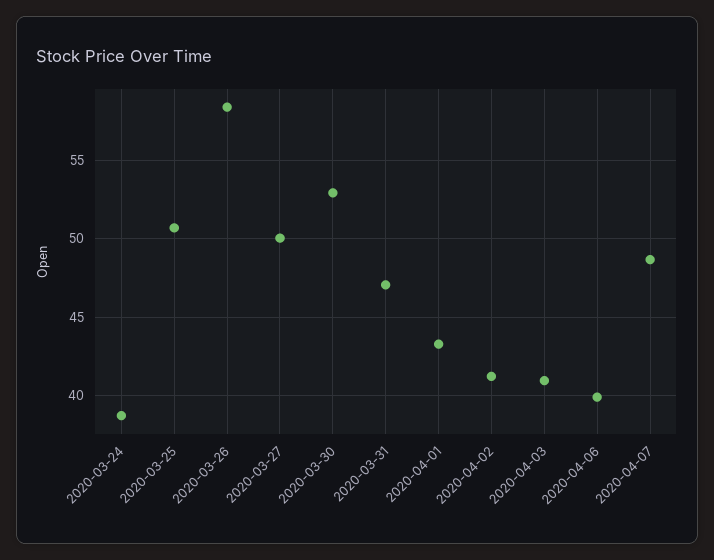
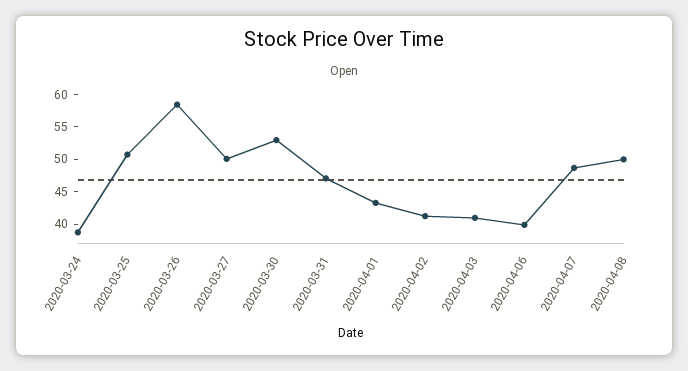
2020-04-08: none -> 50

